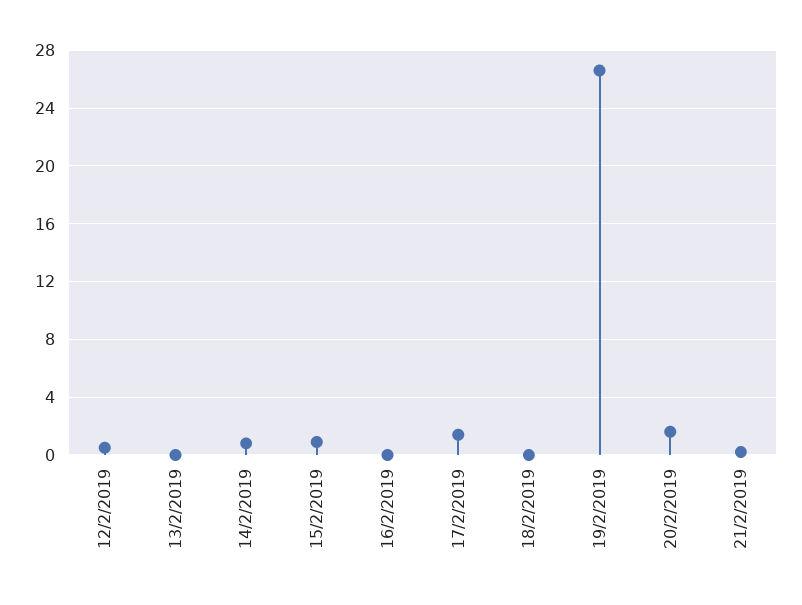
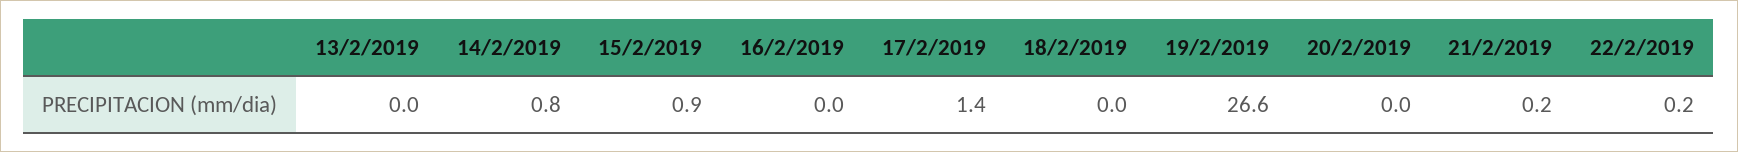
12/2/2019: 0.5 -> none
20/2/2019: 1.5 -> 0
22/2/2019: none -> 0.2

